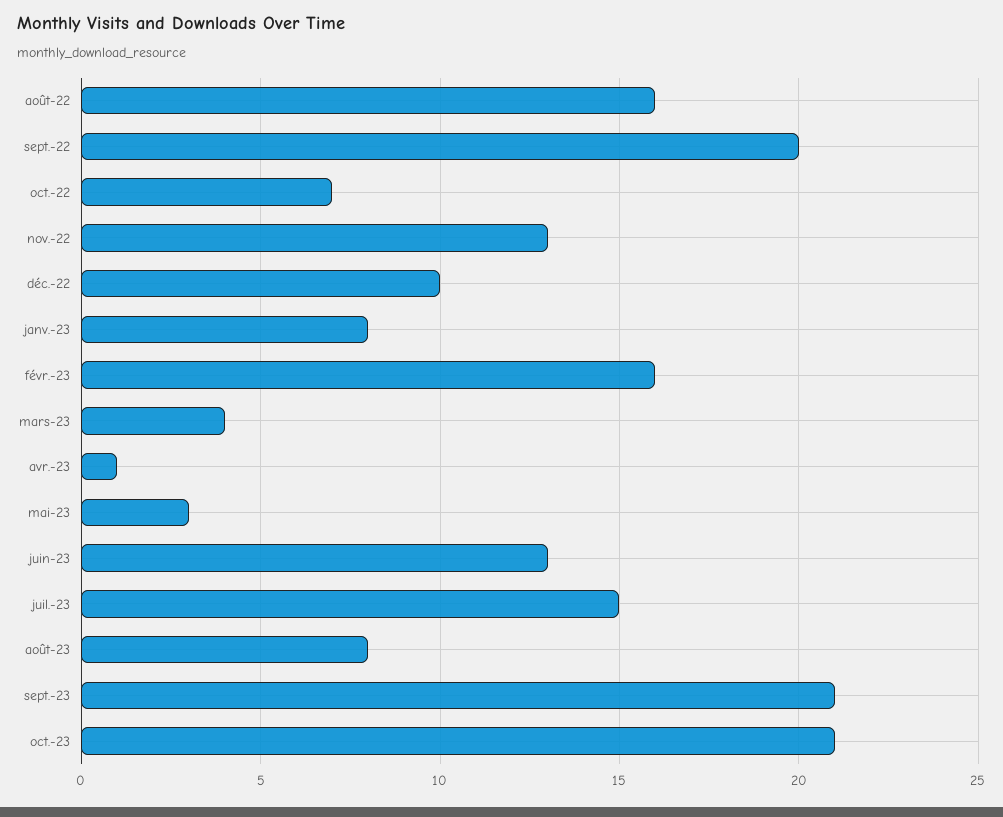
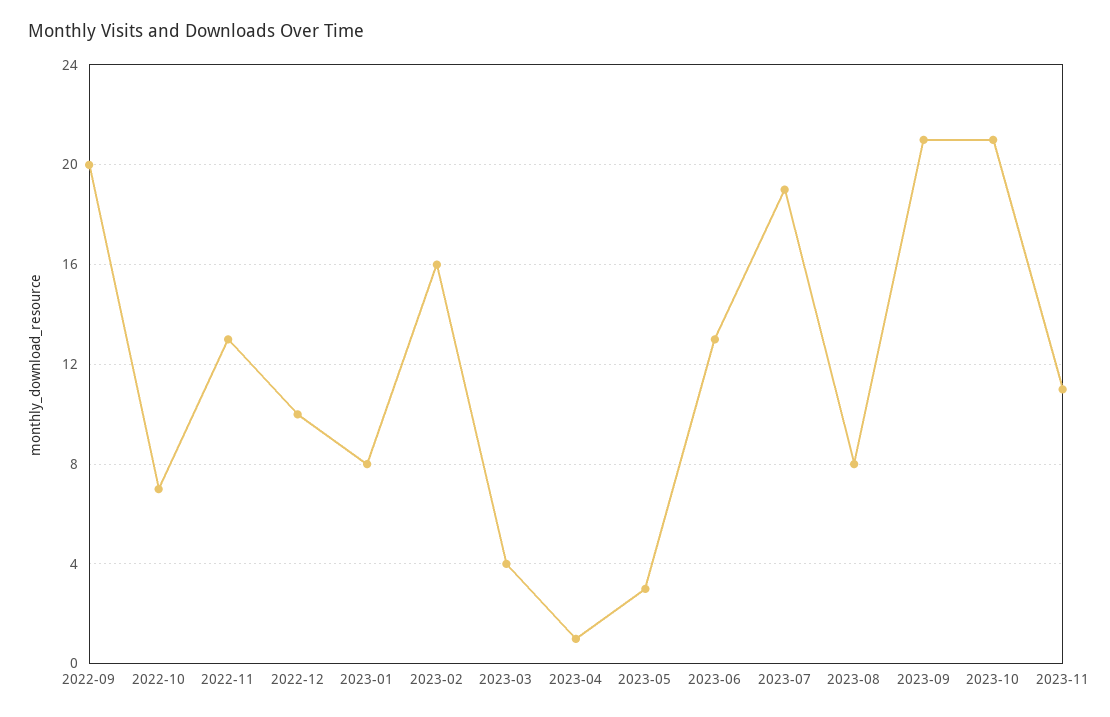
août-22: 16 -> none
juil.-23: 15 -> 19
2023-11: none -> 11

